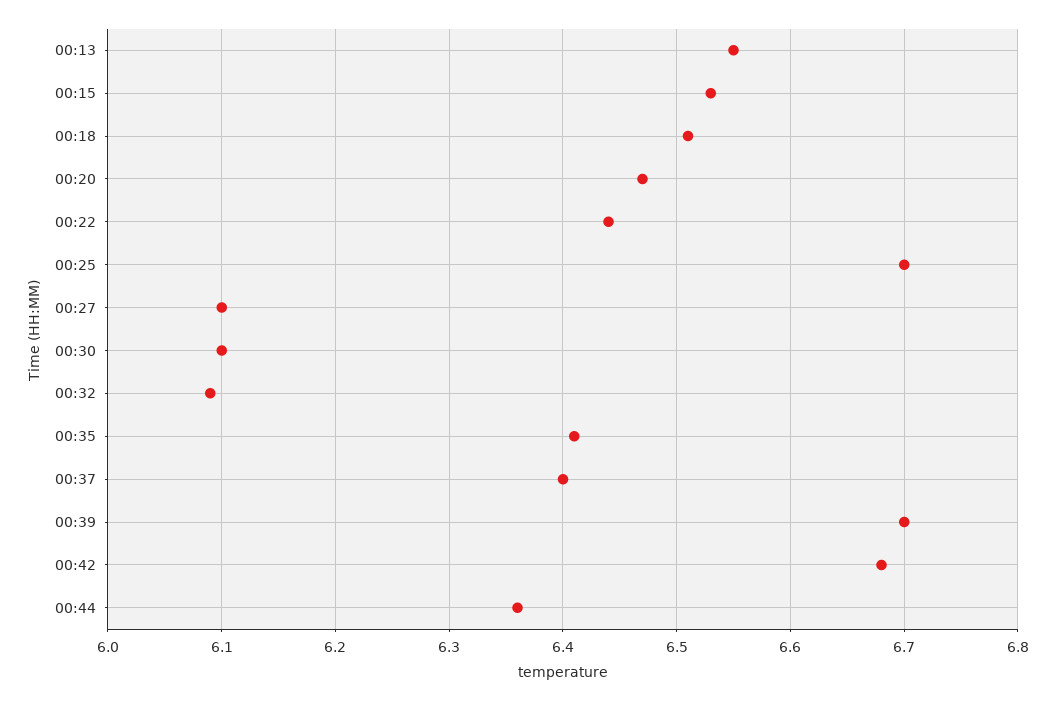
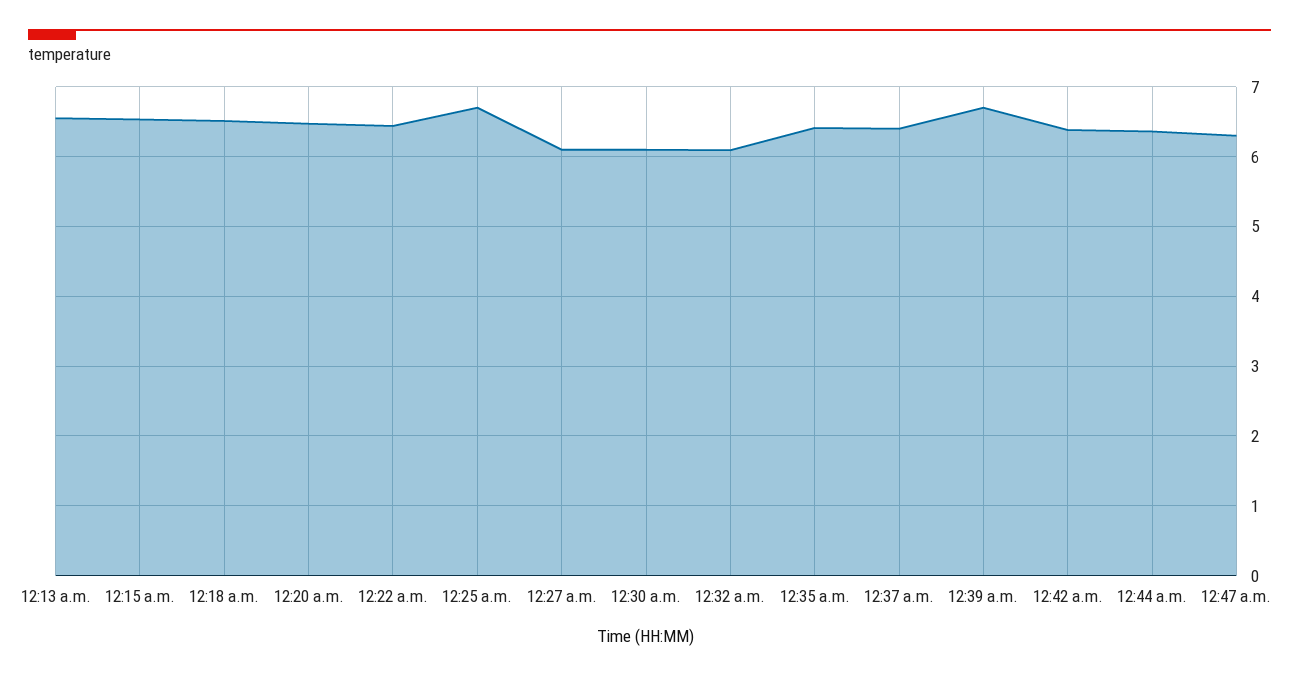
00:42: 6.68 -> 6.4
12:47 a.m.: none -> 6.3

